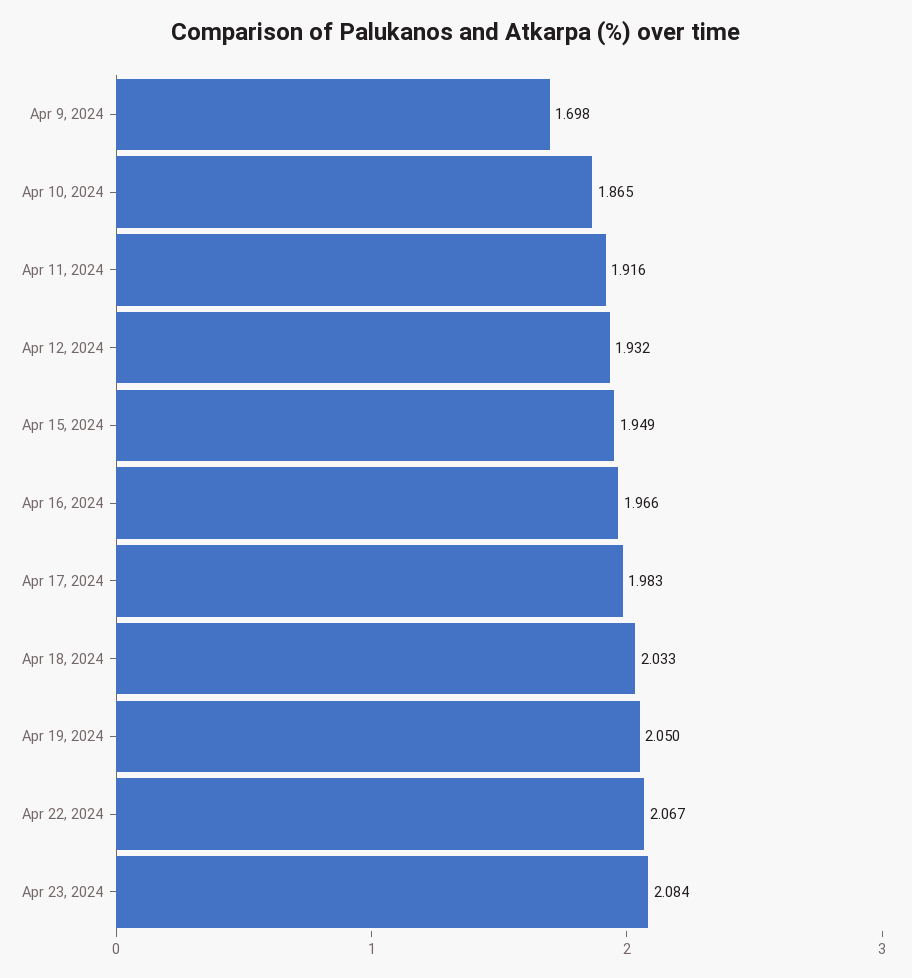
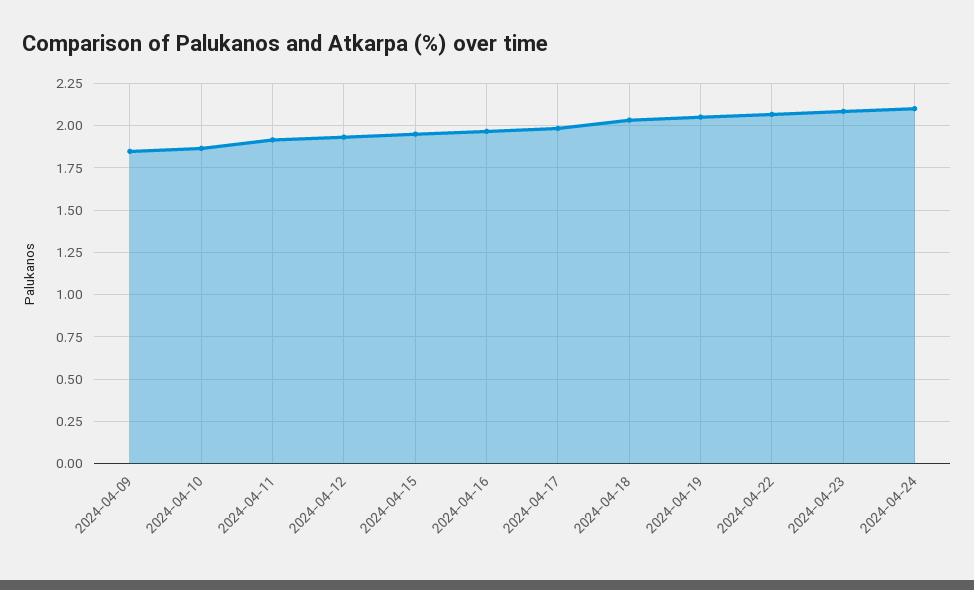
Apr 9, 2024: 1.698 -> 1.85
2024-04-24: none -> 2.1

